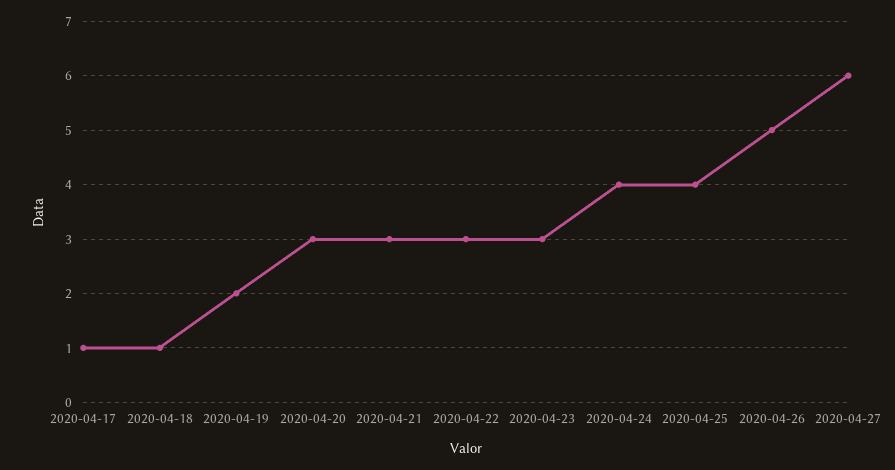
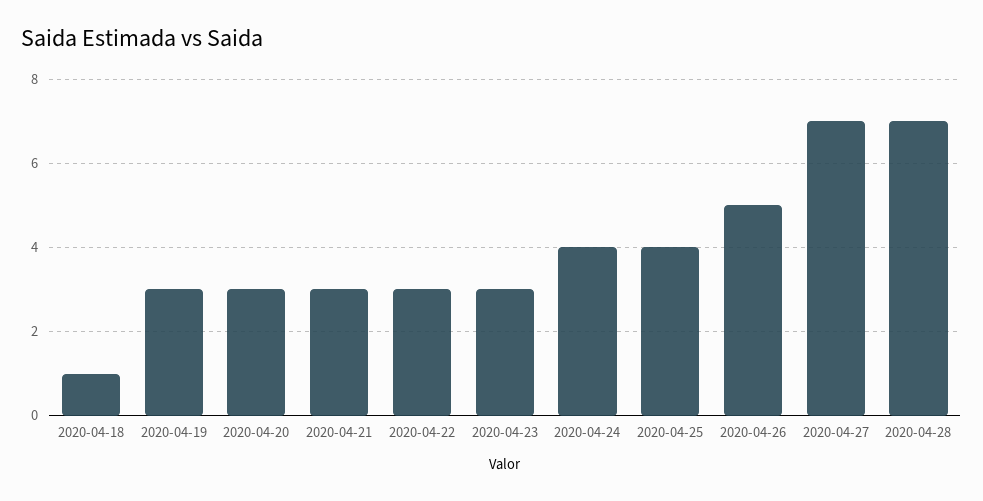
2020-04-17: 1 -> none
2020-04-19: 2 -> 3
2020-04-27: 6 -> 7
2020-04-28: none -> 7

